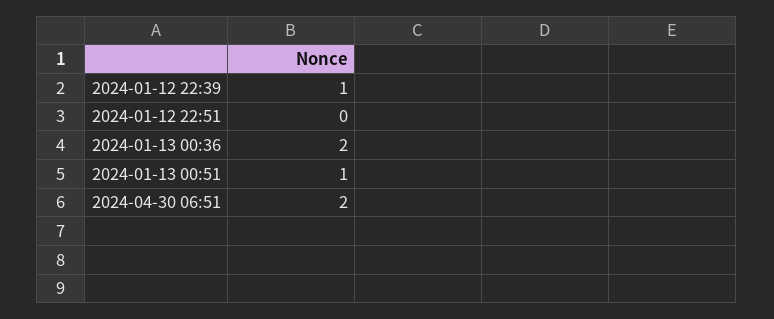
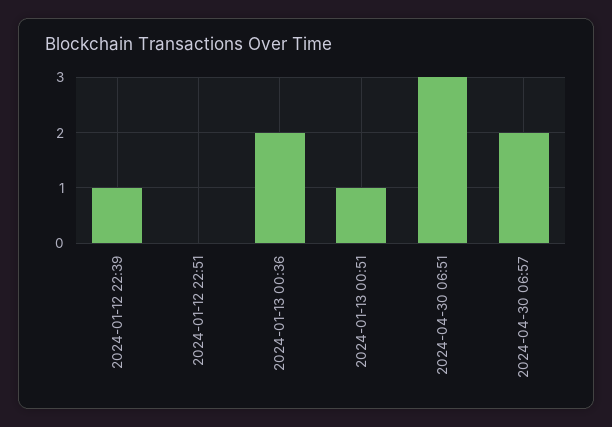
2024-04-30 06:51: 2 -> 3
2024-04-30 06:57: none -> 2

